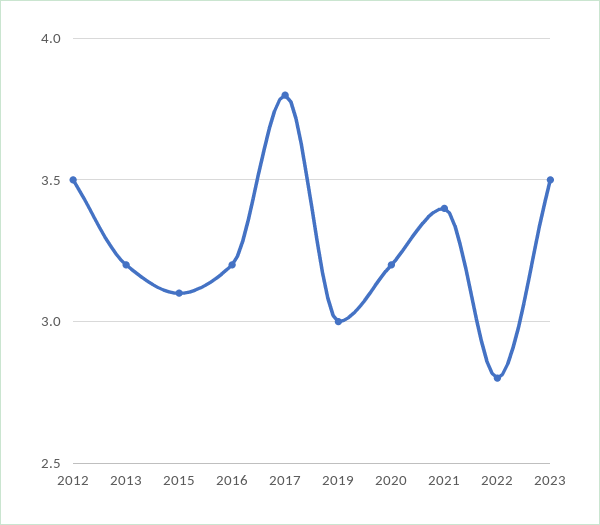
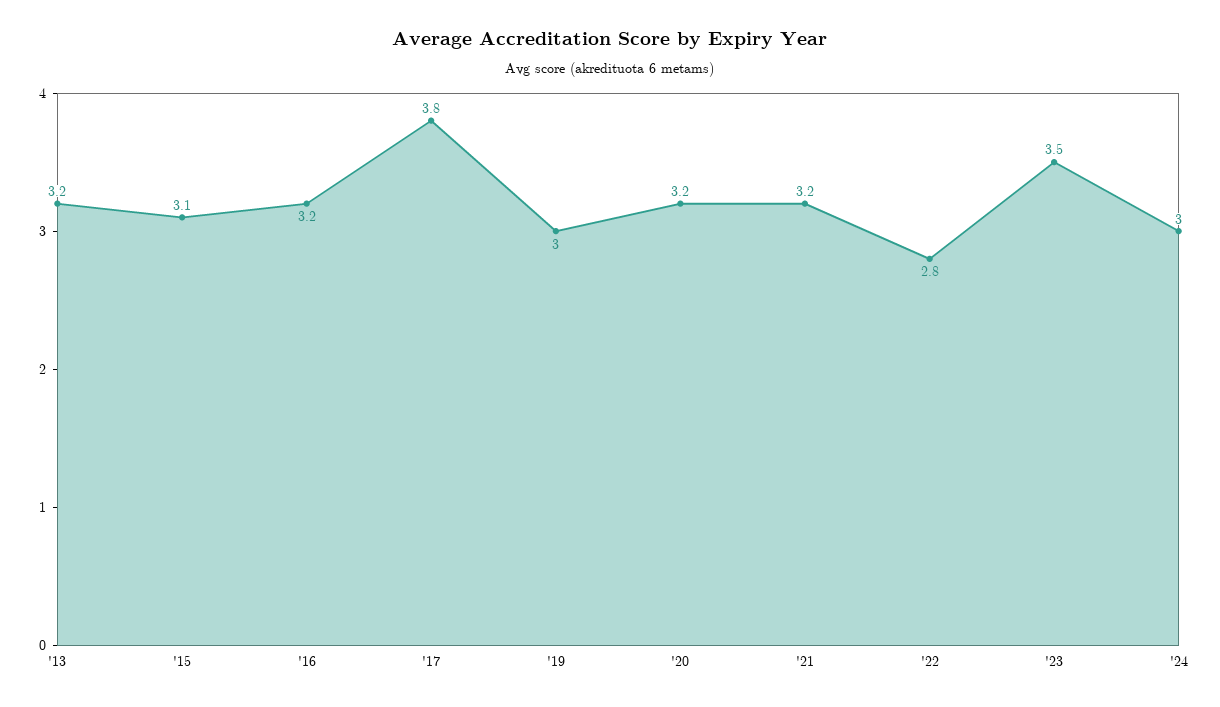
2012: 3.5 -> none
2021: 3.4 -> 3.2
'24: none -> 3

